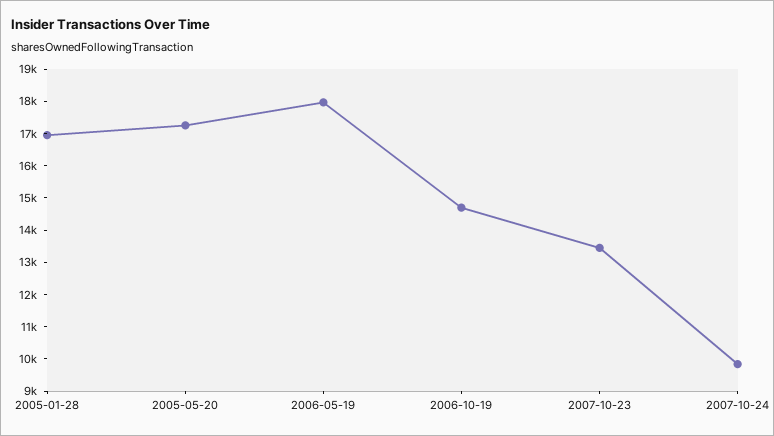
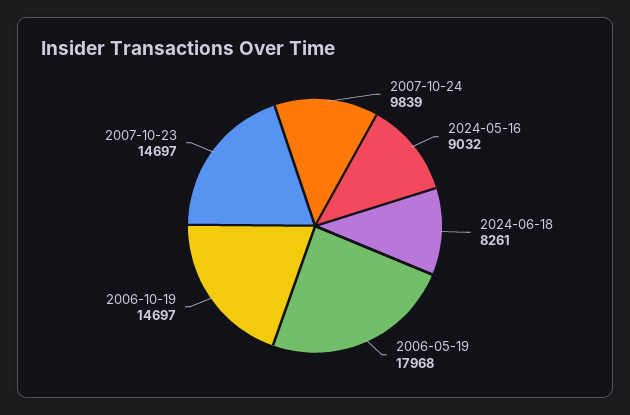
2005-01-28: 17000 -> none
2005-05-20: 17250 -> none
2007-10-23: 13500 -> 14697
2024-05-16: none -> 9032
2024-06-18: none -> 8261

